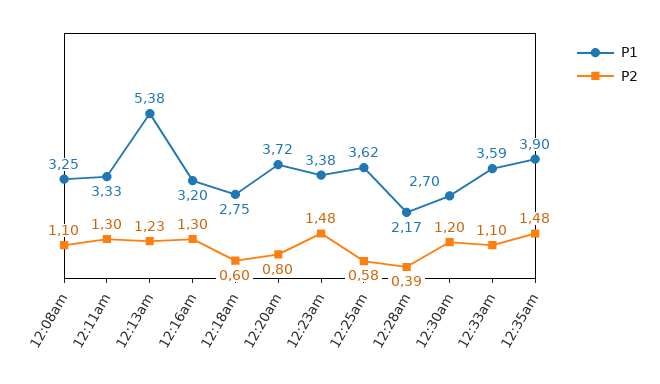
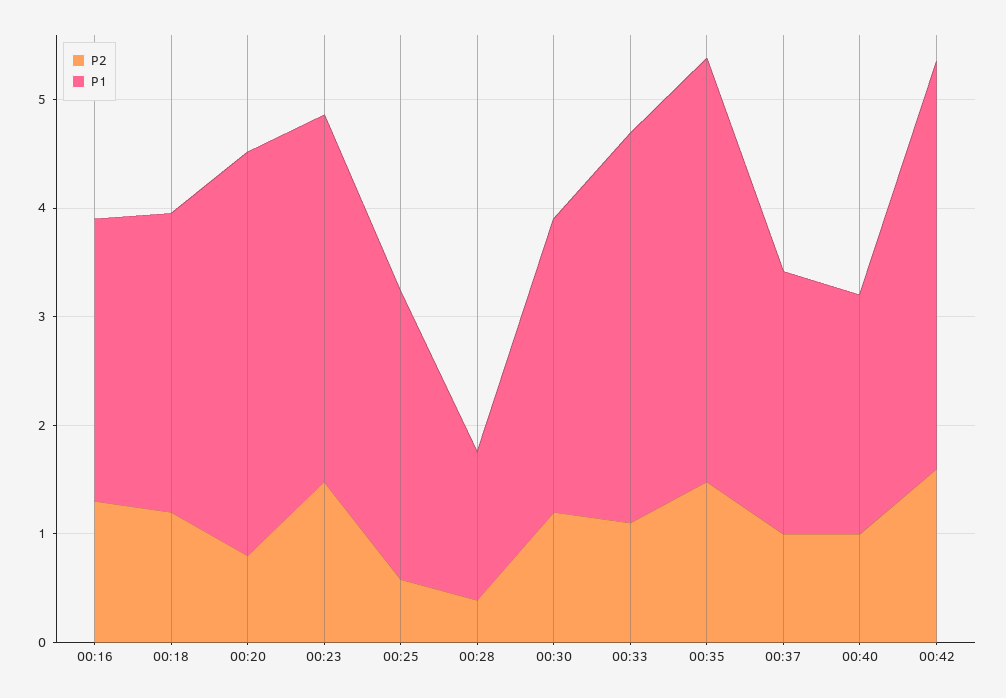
P1, 12:08am: 3.25 -> none
P2, 12:08am: 1.1 -> none
P1, 12:11am: 3.33 -> none
P2, 12:11am: 1.3 -> none
P1, 12:13am: 5.38 -> none
P2, 12:13am: 1.23 -> none
P1, 12:16am: 3.2 -> 2.6
P2, 12:18am: 0.6 -> 1.2
P1, 12:25am: 3.62 -> 2.6
P1, 12:28am: 2.17 -> 1.4
P2, 00:37: none -> 1
P1, 00:37: none -> 2.4
P2, 00:40: none -> 1
P1, 00:40: none -> 2.2
P2, 00:42: none -> 1.6
P1, 00:42: none -> 3.8

